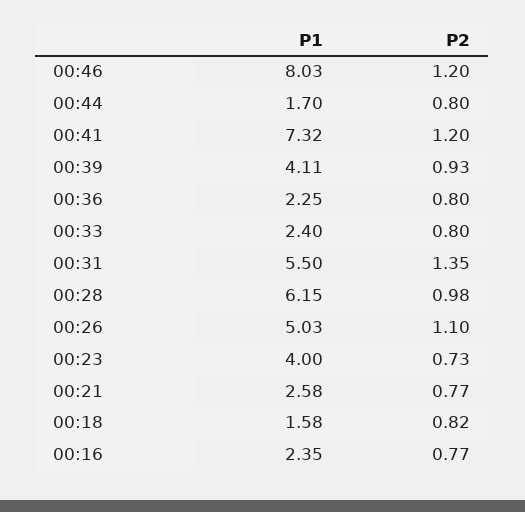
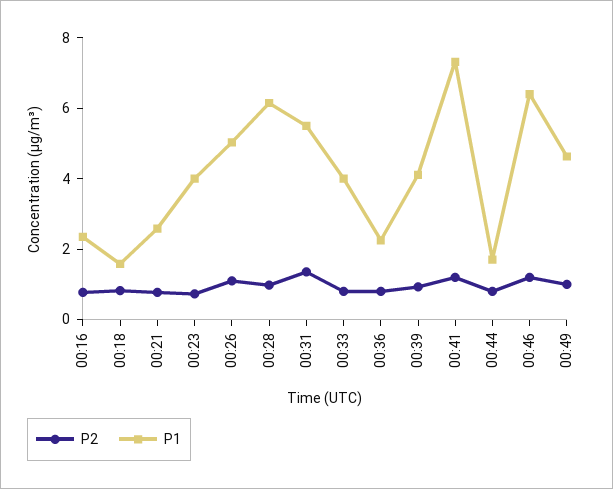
P1, 00:46: 8.03 -> 6.5
P1, 00:33: 2.4 -> 4
P2, 00:49: none -> 1
P1, 00:49: none -> 4.5

